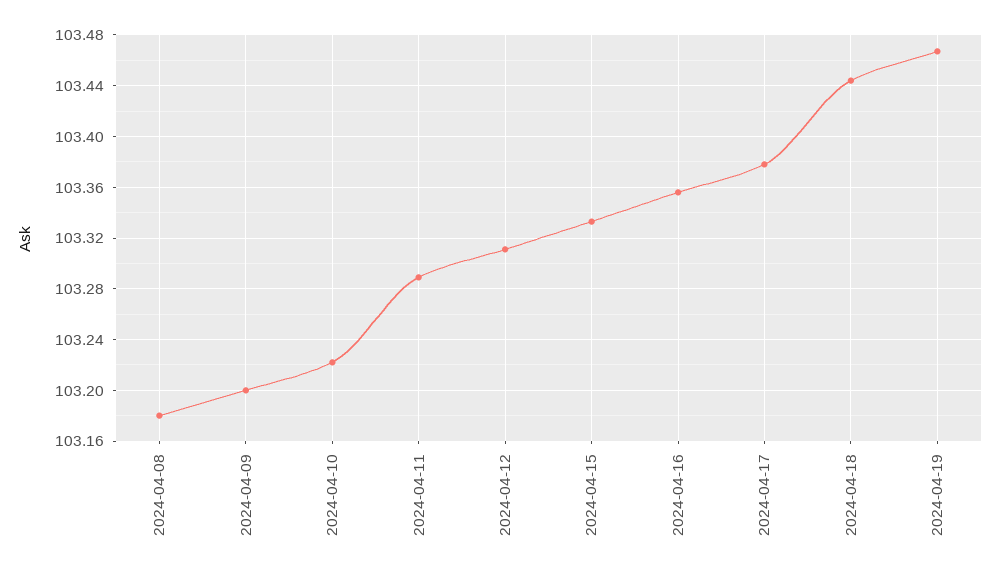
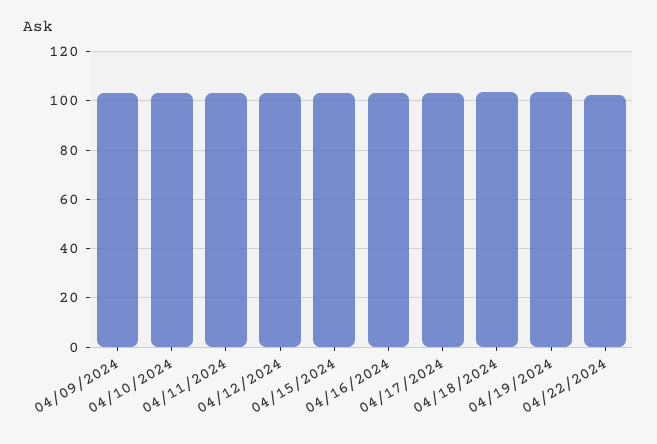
2024-04-08: 103.18 -> none
04/22/2024: none -> 102.5

